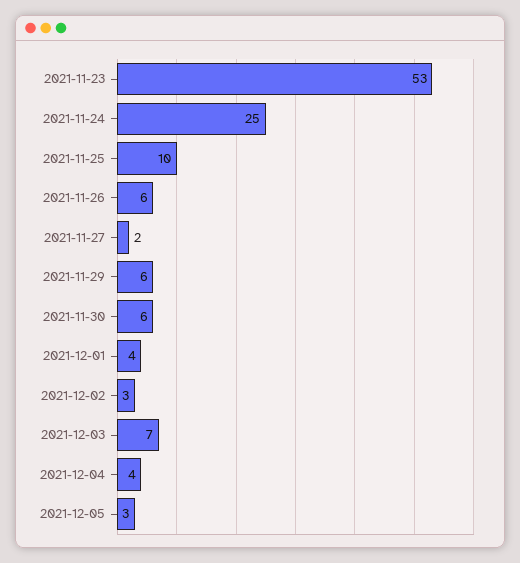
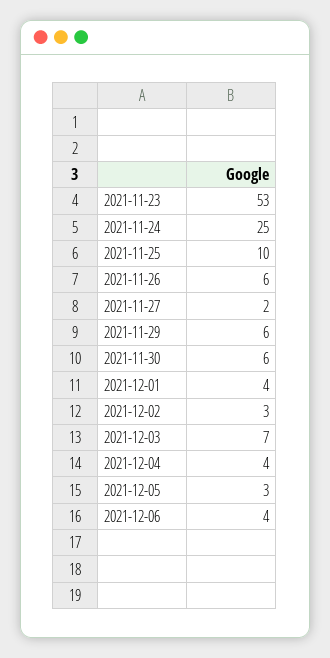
2021-12-06: none -> 4

